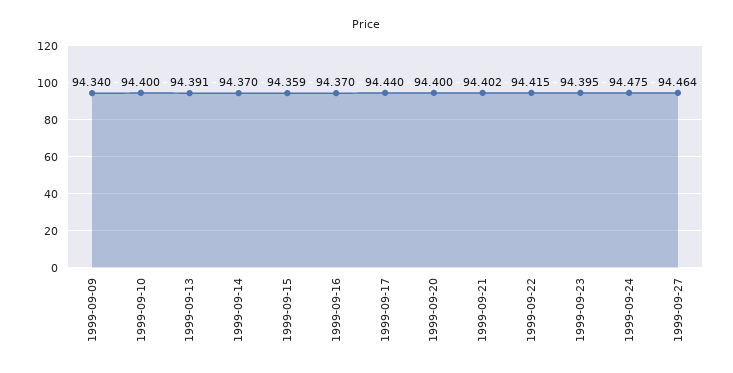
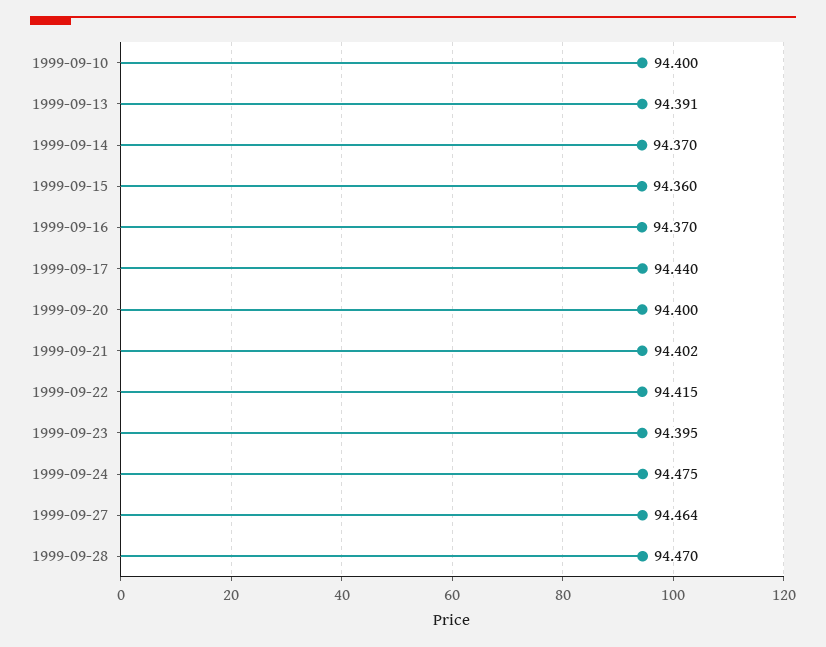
1999-09-09: 94.34 -> none
1999-09-15: 94.359 -> 94.36
1999-09-28: none -> 94.47

